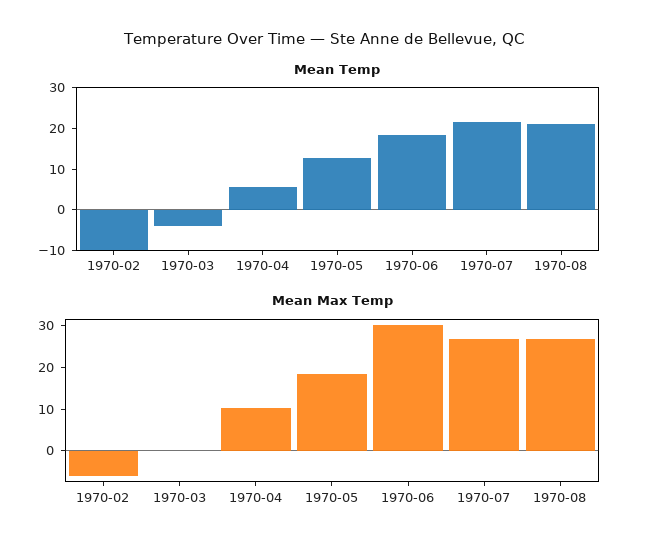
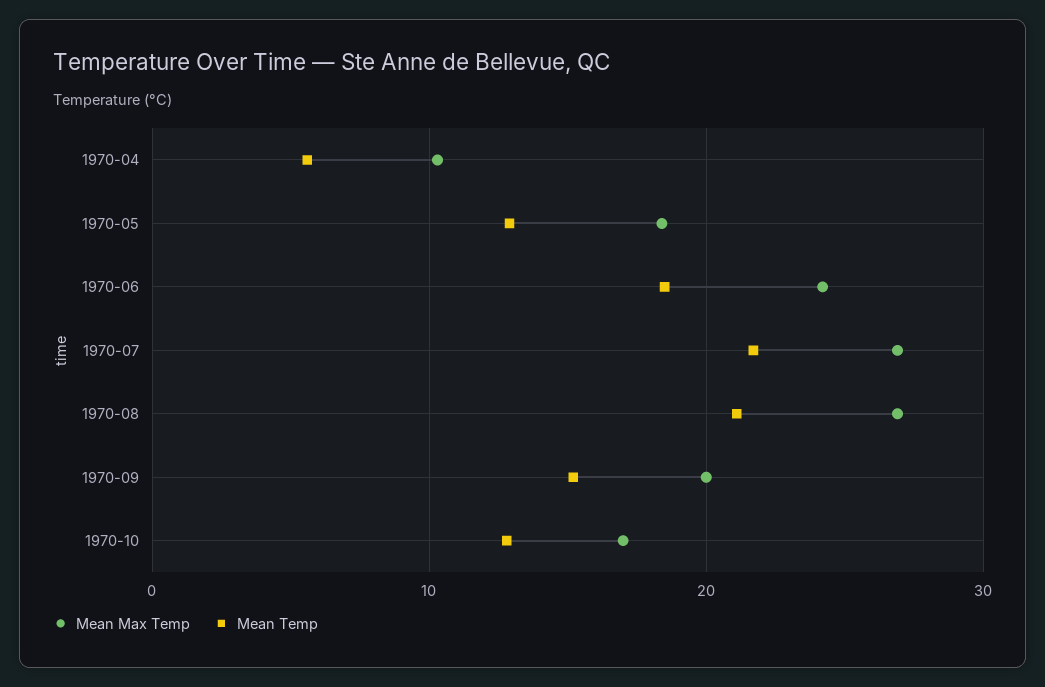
Mean Temp, 1970-02: -10 -> none
Mean Temp, 1970-03: -4 -> none
Mean Max Temp, 1970-02: -6 -> none
Mean Max Temp, 1970-03: 0 -> none
Mean Max Temp, 1970-06: 30 -> 24
Mean Max Temp, 1970-09: none -> 20
Mean Temp, 1970-09: none -> 15
Mean Max Temp, 1970-10: none -> 17
Mean Temp, 1970-10: none -> 13

